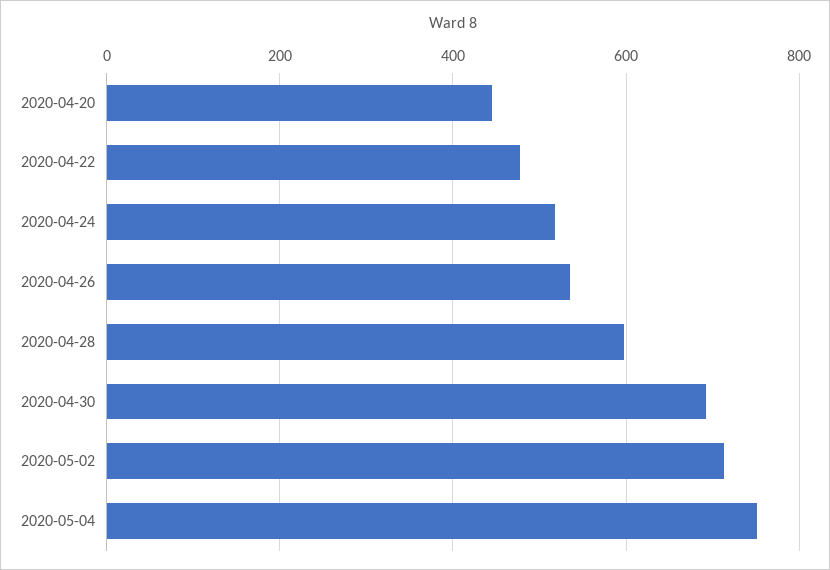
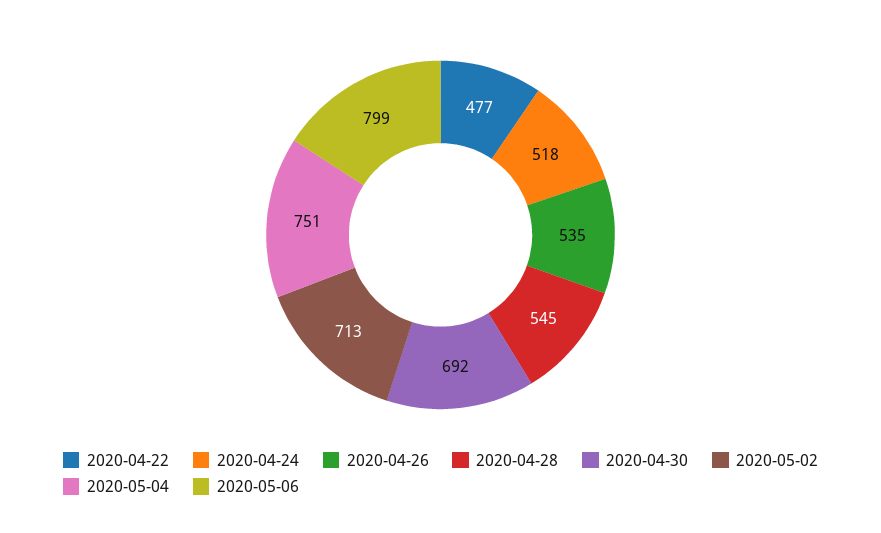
2020-04-20: 440 -> none
2020-04-28: 600 -> 545
2020-05-06: none -> 799

